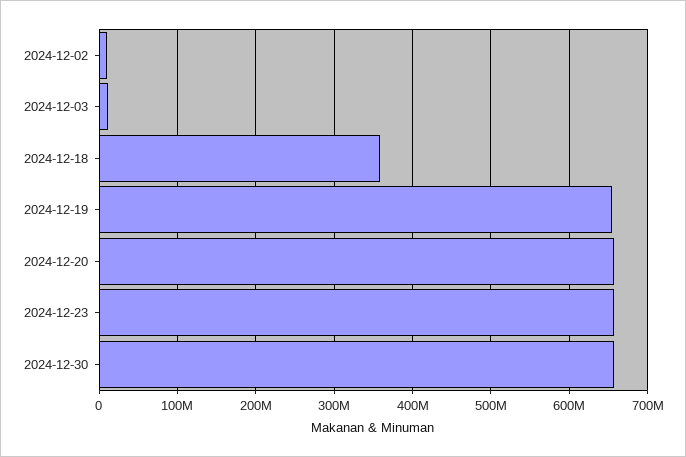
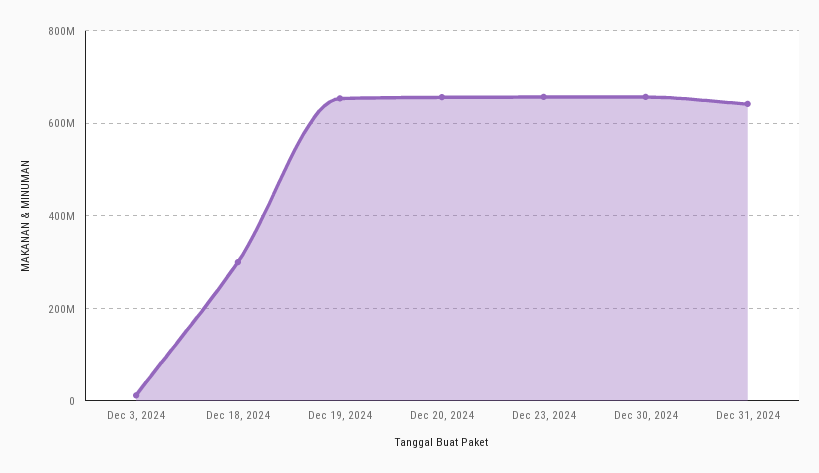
2024-12-02: 10000000 -> none
2024-12-18: 360000000 -> 300000000
Dec 31, 2024: none -> 640000000

